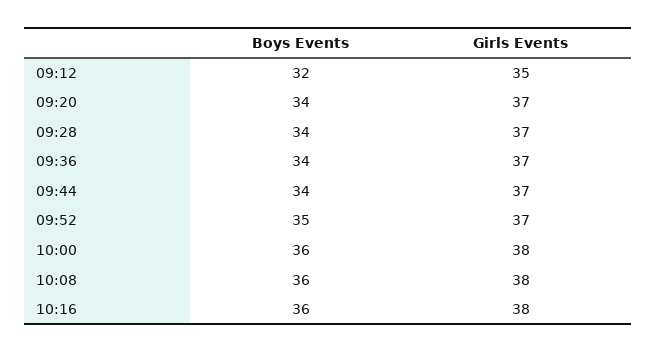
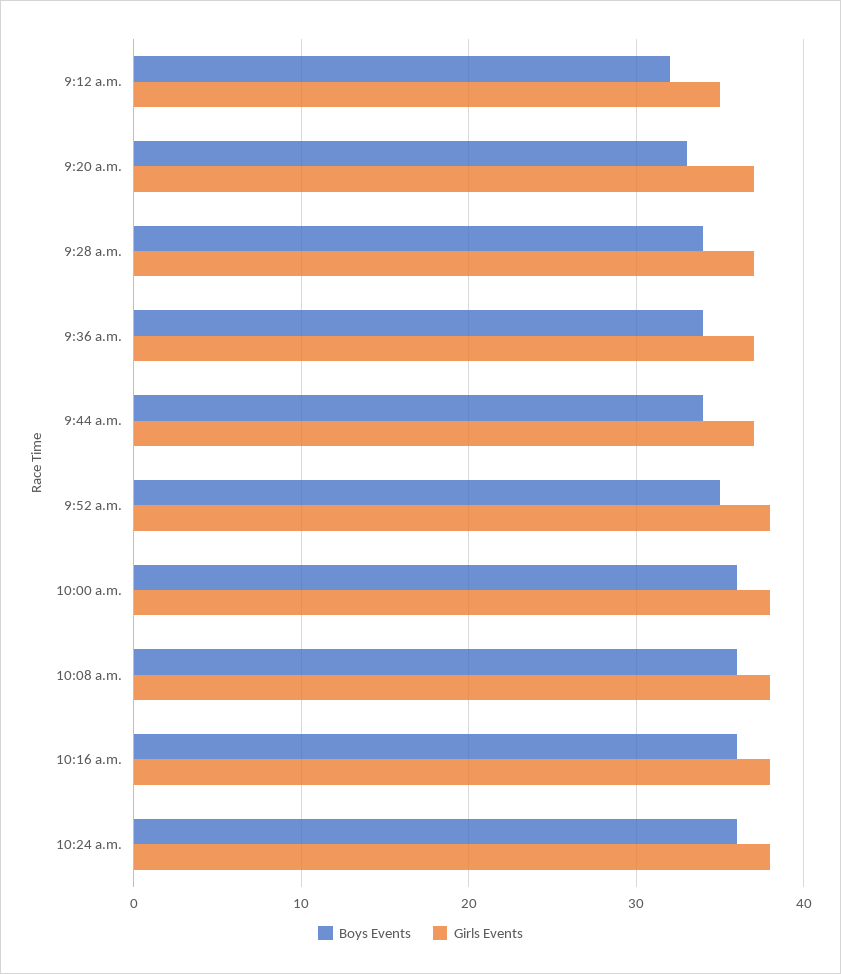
Boys Events, 09:20: 34 -> 33
Girls Events, 09:52: 37 -> 38
Boys Events, 10:24 a.m.: none -> 36
Girls Events, 10:24 a.m.: none -> 38

